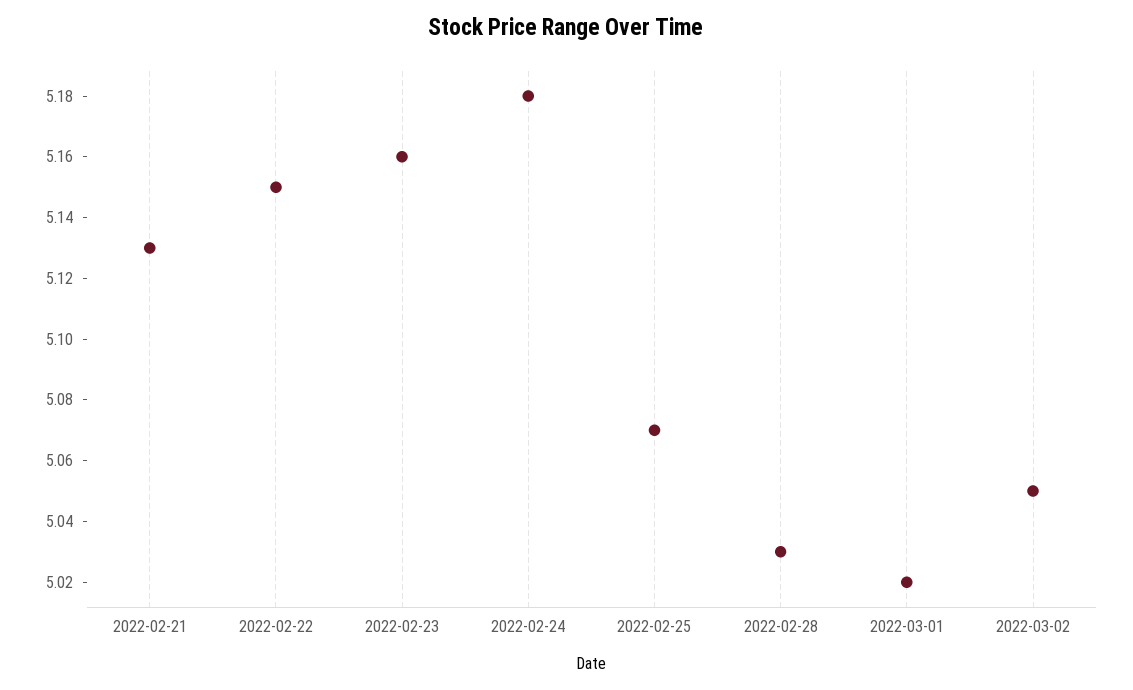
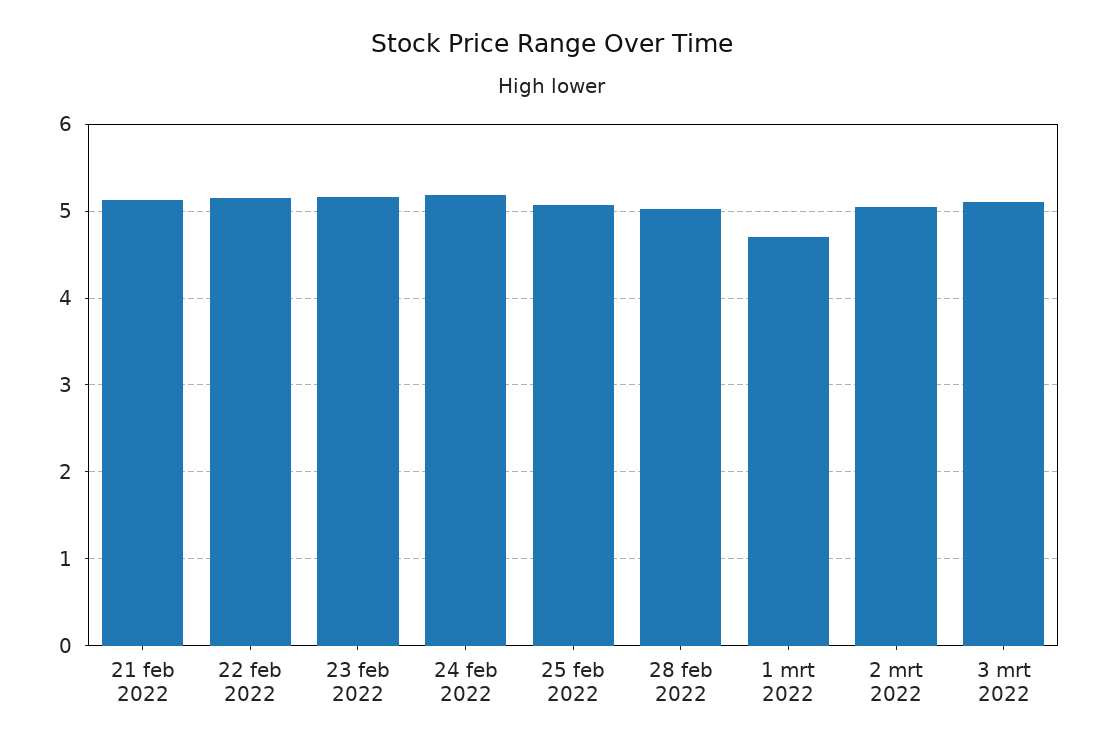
2022-03-01: 5.02 -> 4.7
3 mrt 2022: none -> 5.1

